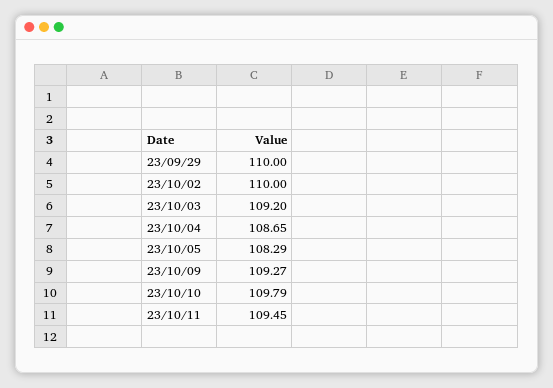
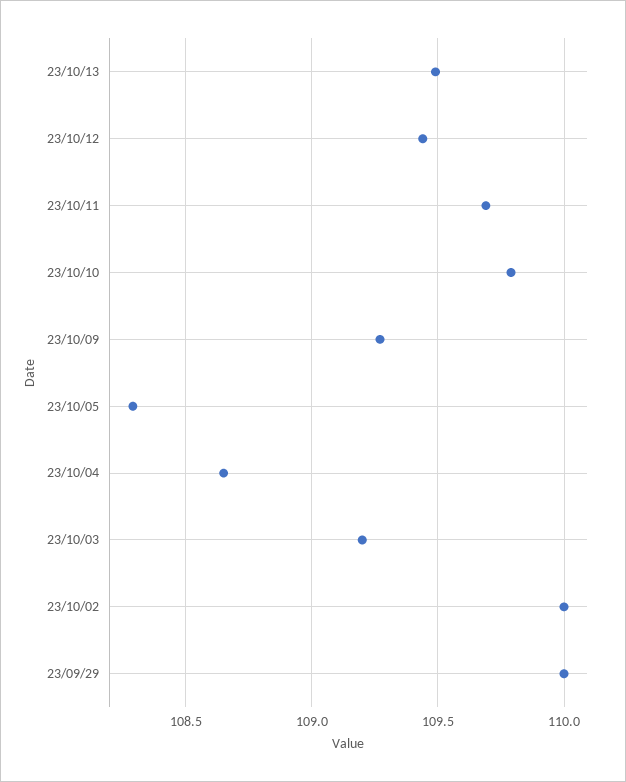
23/10/11: 109.45 -> 109.7
23/10/13: none -> 109.5
23/10/12: none -> 109.45

